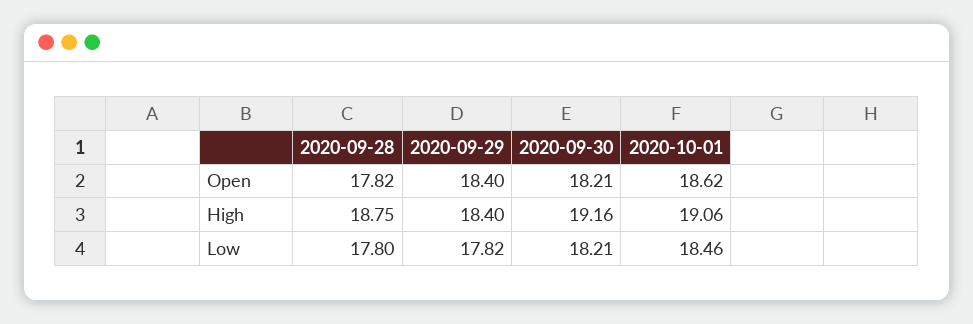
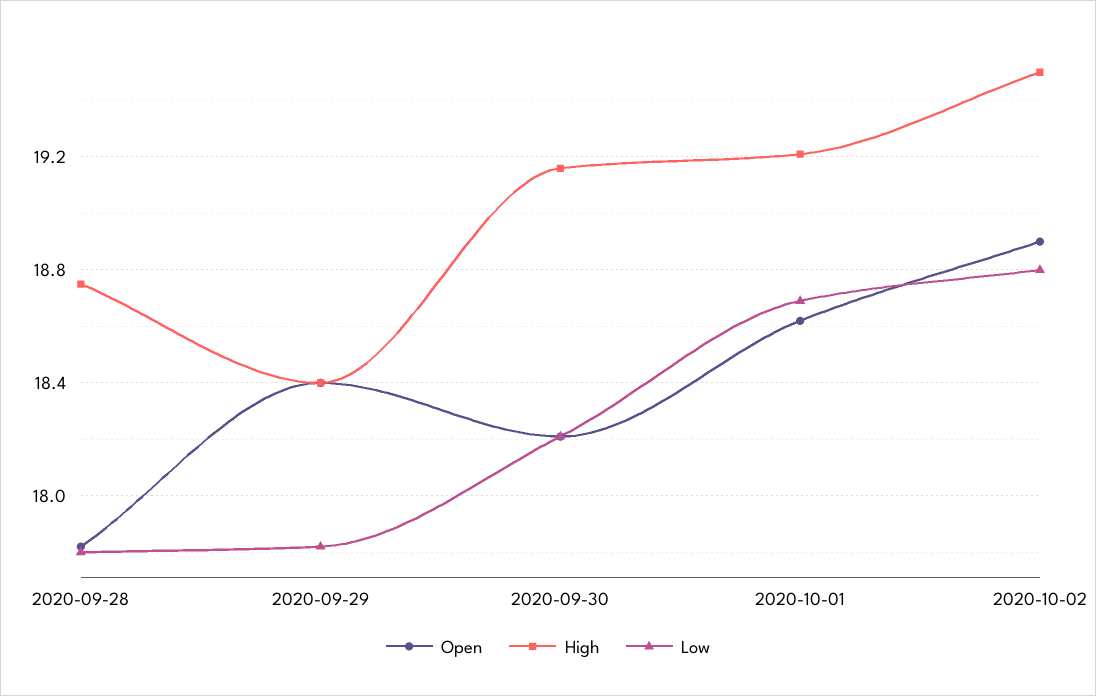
High, 2020-10-01: 19.06 -> 19.2
Low, 2020-10-01: 18.46 -> 18.7
Open, 2020-10-02: none -> 18.9
High, 2020-10-02: none -> 19.5
Low, 2020-10-02: none -> 18.8

